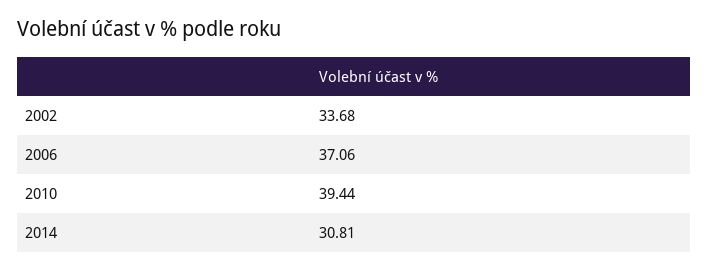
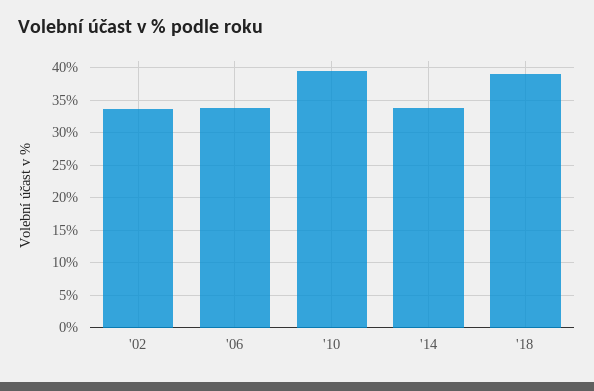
2006: 37.06 -> 34
2014: 30.81 -> 34
'18: none -> 39

